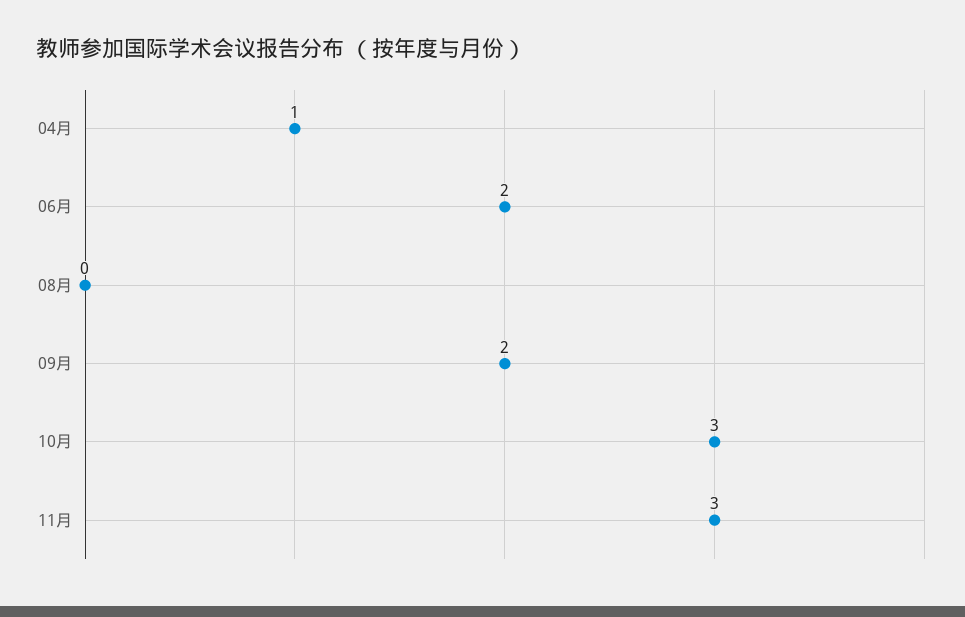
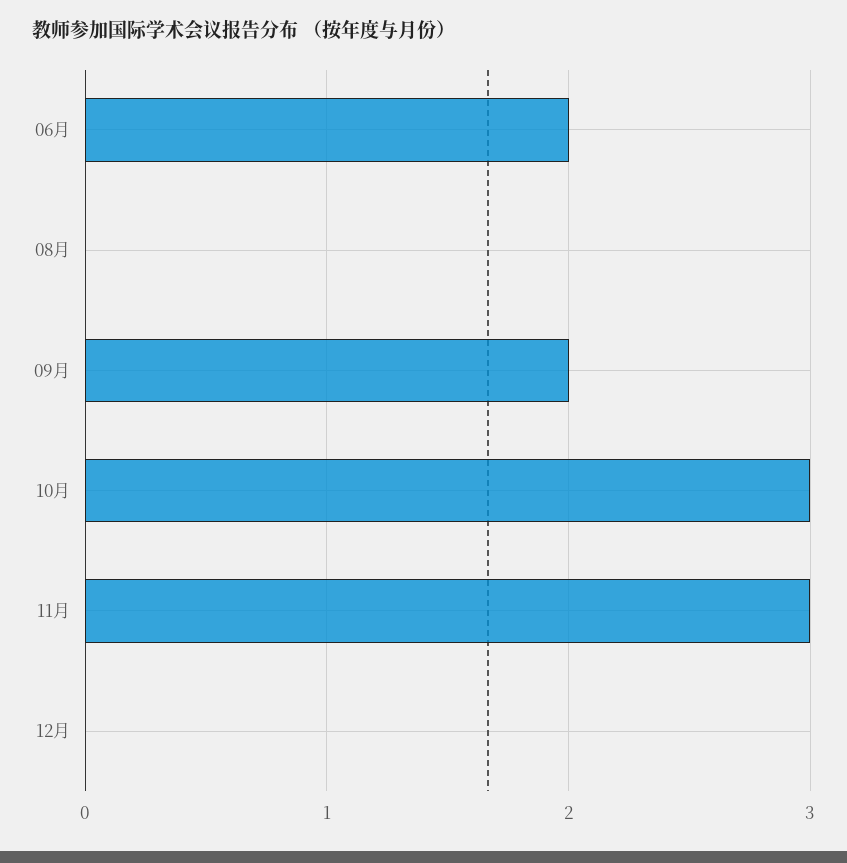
04月: 1 -> none
12月: none -> 0

